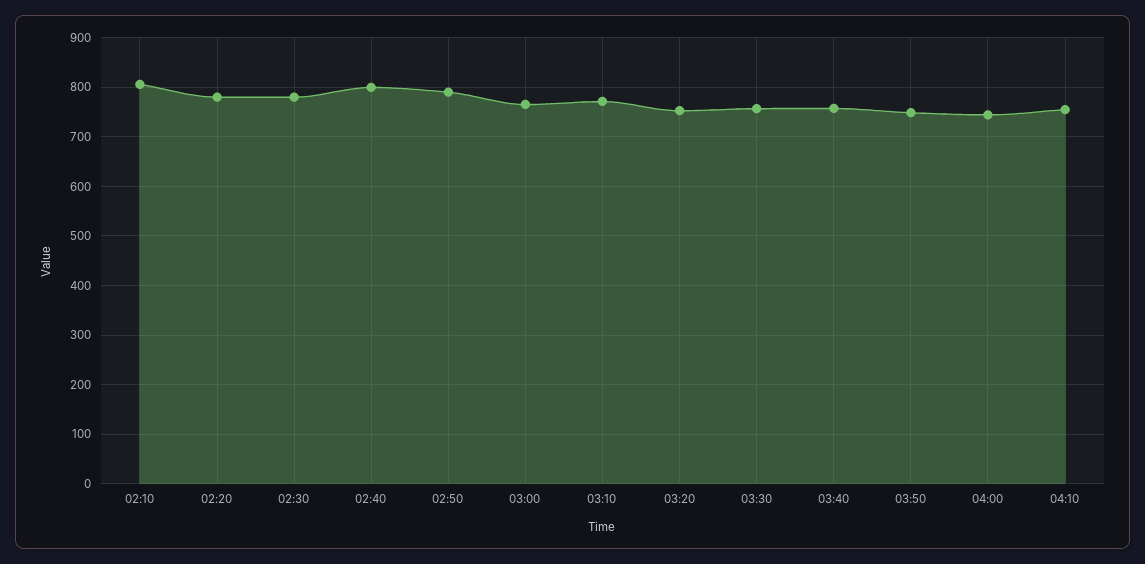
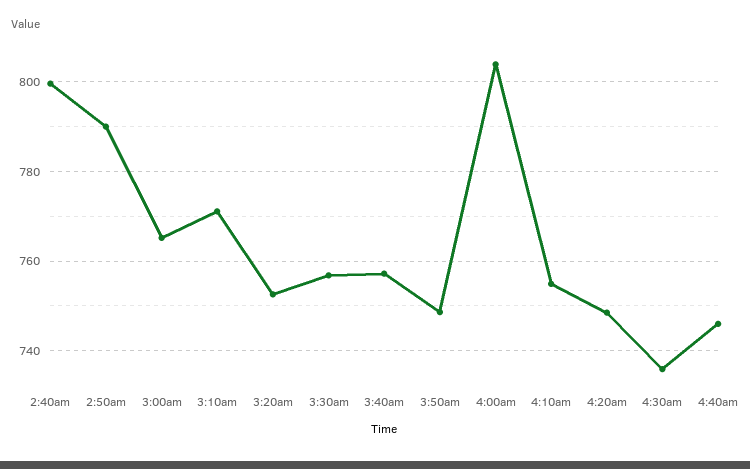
02:10: 800 -> none
02:20: 780 -> none
02:30: 780 -> none
04:00: 740 -> 804
4:20am: none -> 748
4:30am: none -> 736
4:40am: none -> 746

